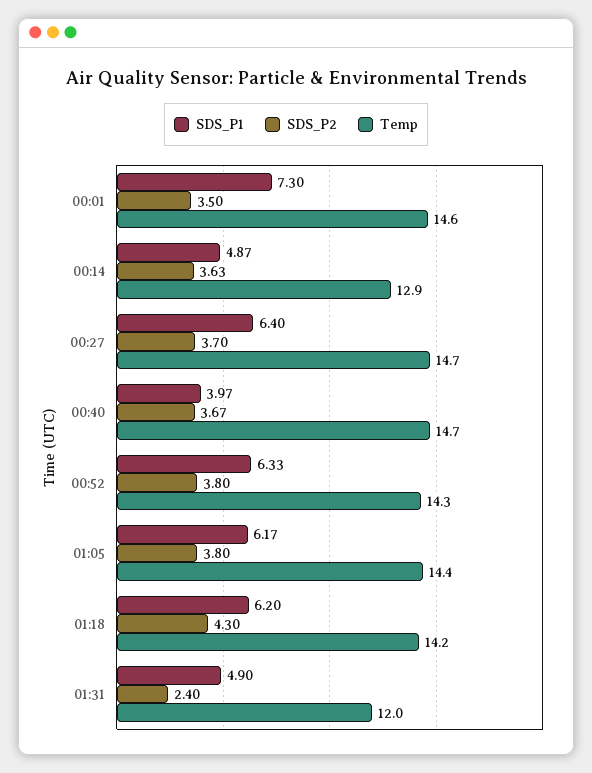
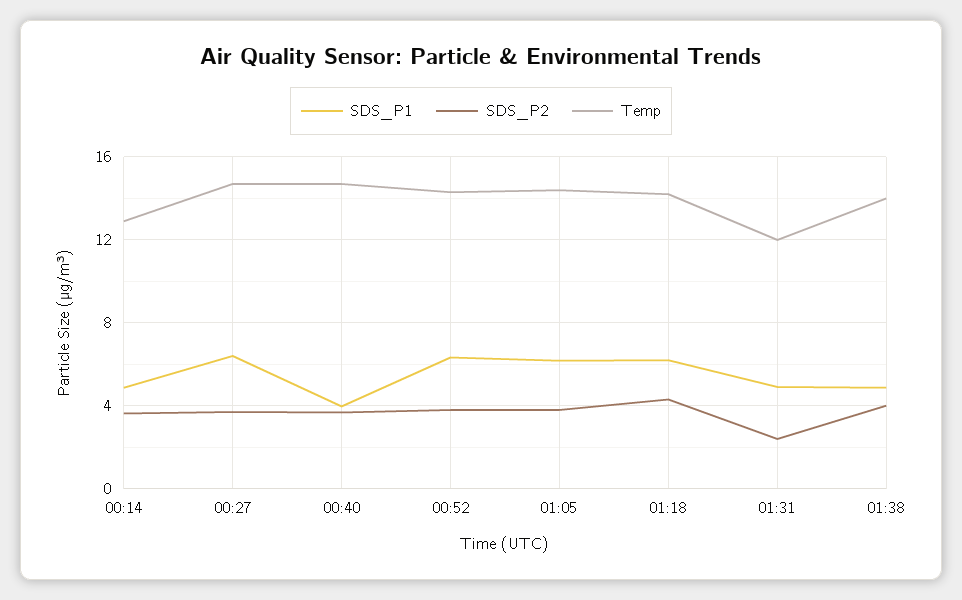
SDS_P1, 00:01: 7.3 -> none
SDS_P2, 00:01: 3.5 -> none
Temp, 00:01: 14.6 -> none
SDS_P1, 01:38: none -> 5
SDS_P2, 01:38: none -> 4
Temp, 01:38: none -> 14

